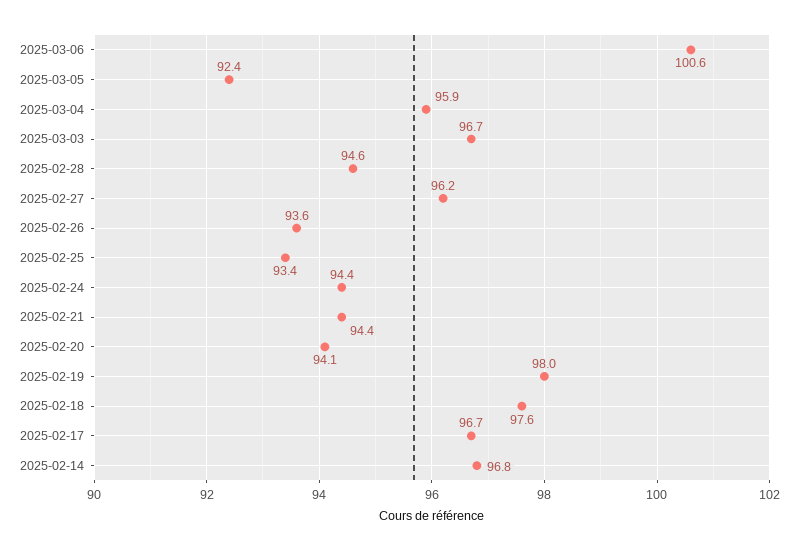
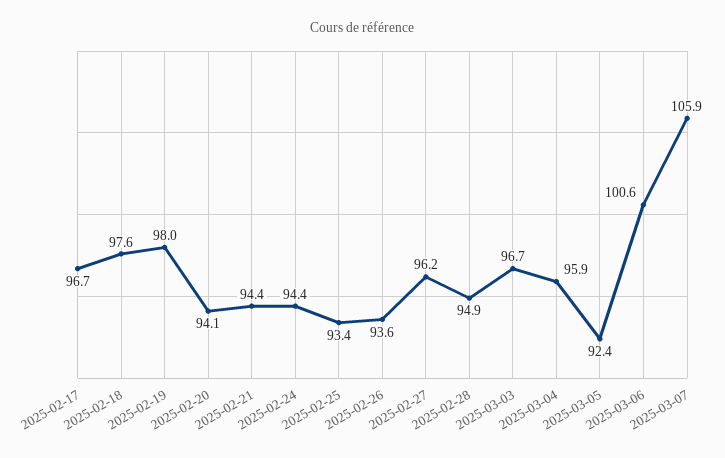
2025-02-28: 94.6 -> 94.9
2025-02-14: 96.8 -> none
2025-03-07: none -> 105.9

